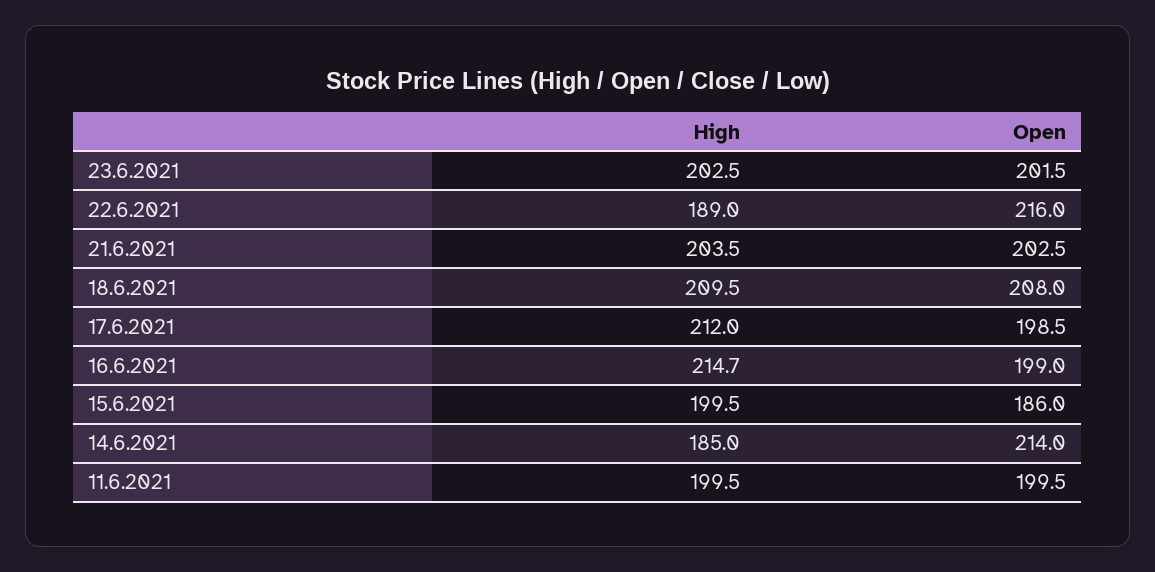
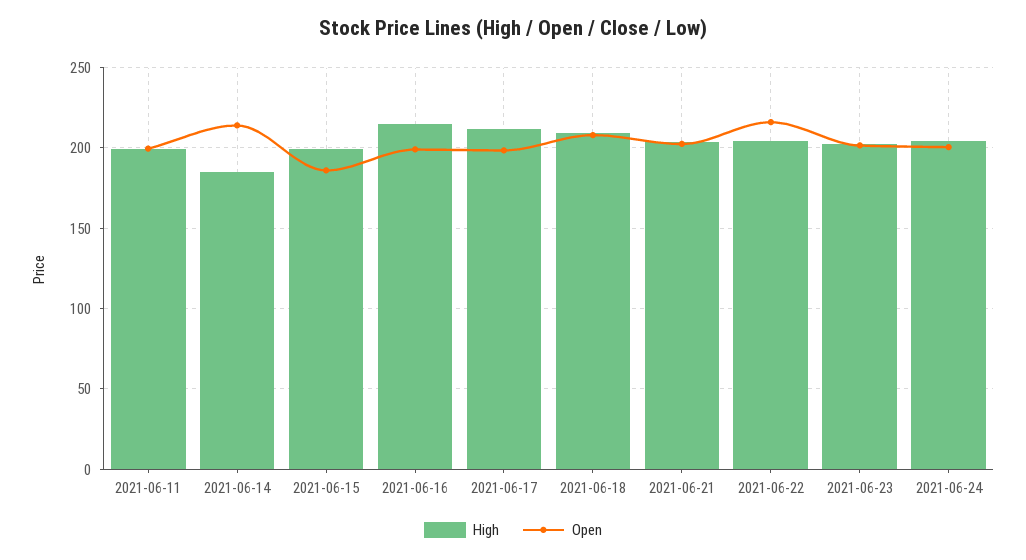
High, 22.6.2021: 189 -> 205
High, 2021-06-24: none -> 205
Open, 2021-06-24: none -> 200

